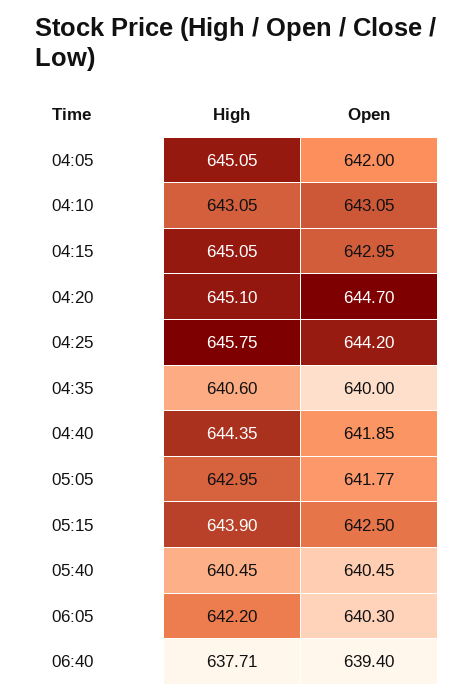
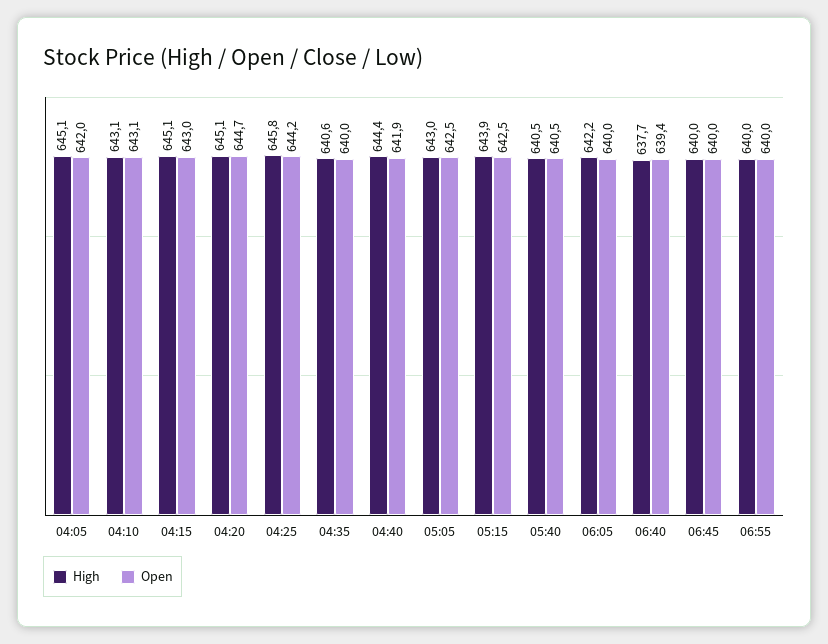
Open, 05:05: 641.77 -> 642.5
Open, 06:05: 640.3 -> 640
High, 06:45: none -> 640
Open, 06:45: none -> 640
High, 06:55: none -> 640
Open, 06:55: none -> 640

